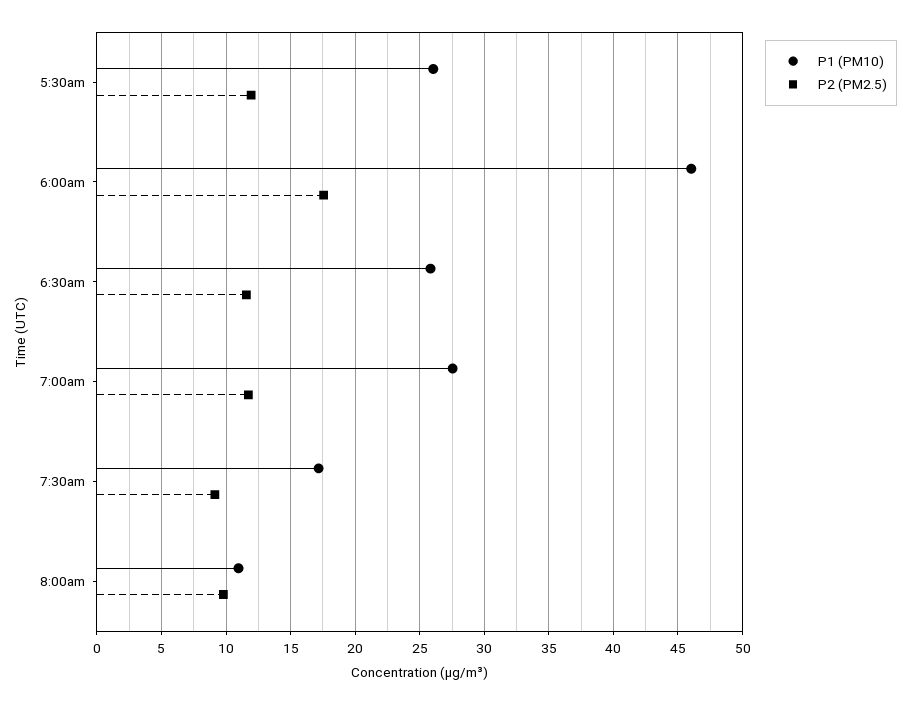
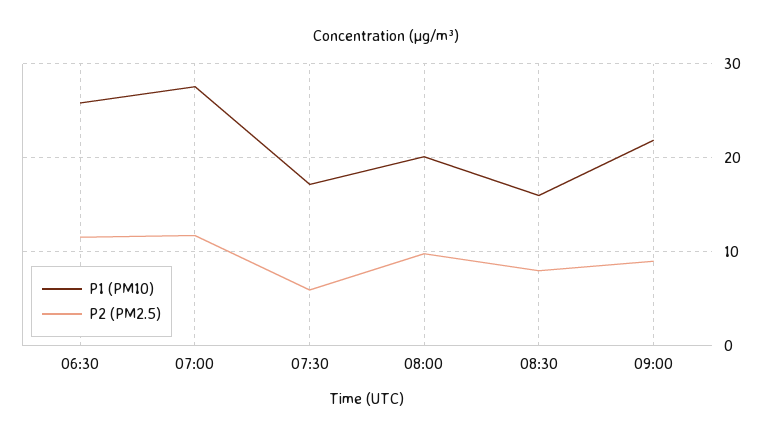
P1 (PM10), 5:30am: 26 -> none
P2 (PM2.5), 5:30am: 12 -> none
P1 (PM10), 6:00am: 46 -> none
P2 (PM2.5), 6:00am: 17.5 -> none
P2 (PM2.5), 7:30am: 9 -> 6
P1 (PM10), 8:00am: 11 -> 20
P1 (PM10), 08:30: none -> 16
P2 (PM2.5), 08:30: none -> 8
P1 (PM10), 09:00: none -> 22
P2 (PM2.5), 09:00: none -> 9

